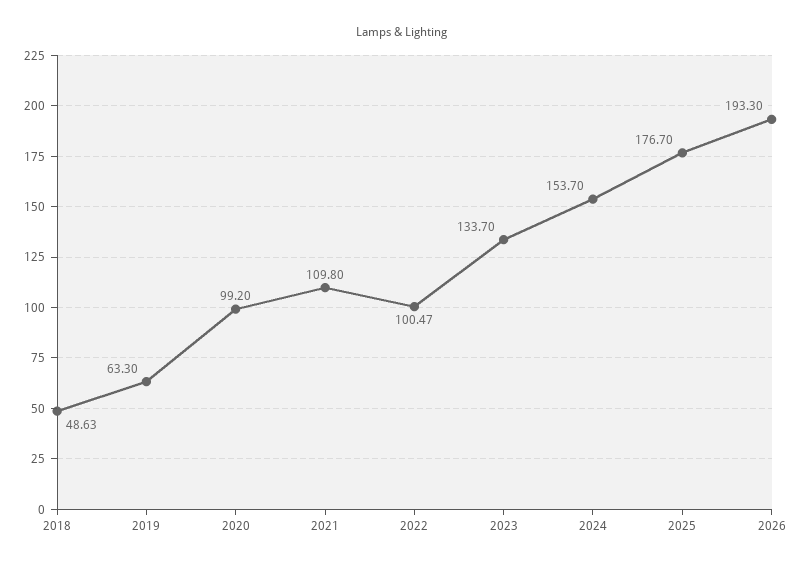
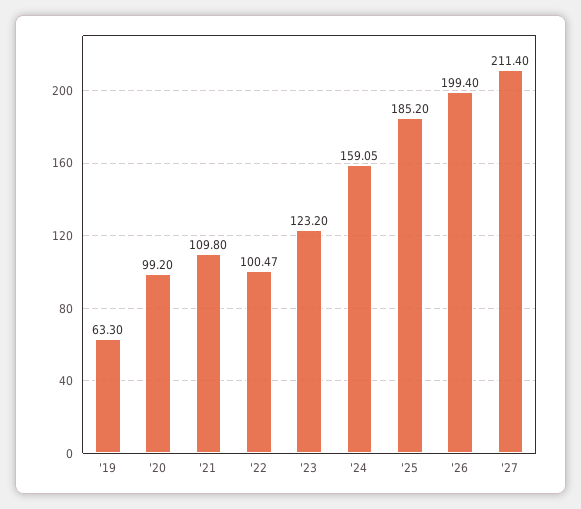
2018: 48.63 -> none
2023: 133.7 -> 123.2
2024: 153.7 -> 159.05
2025: 176.7 -> 185.2
2026: 193.3 -> 199.4
'27: none -> 211.4

